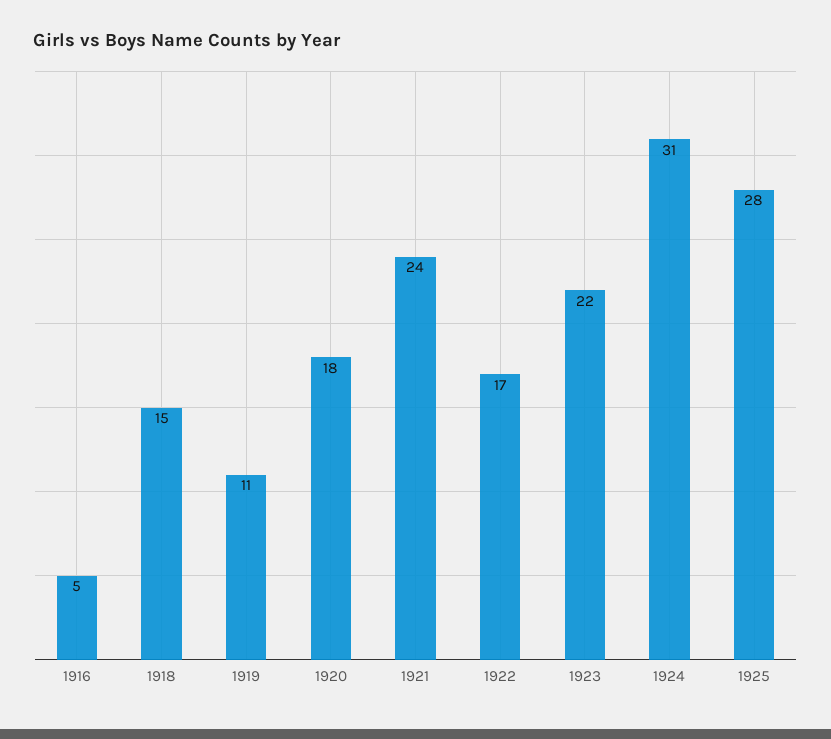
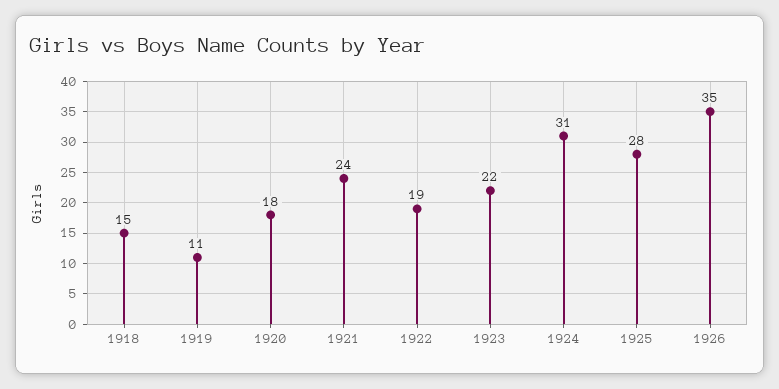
1916: 5 -> none
1922: 17 -> 19
1926: none -> 35

